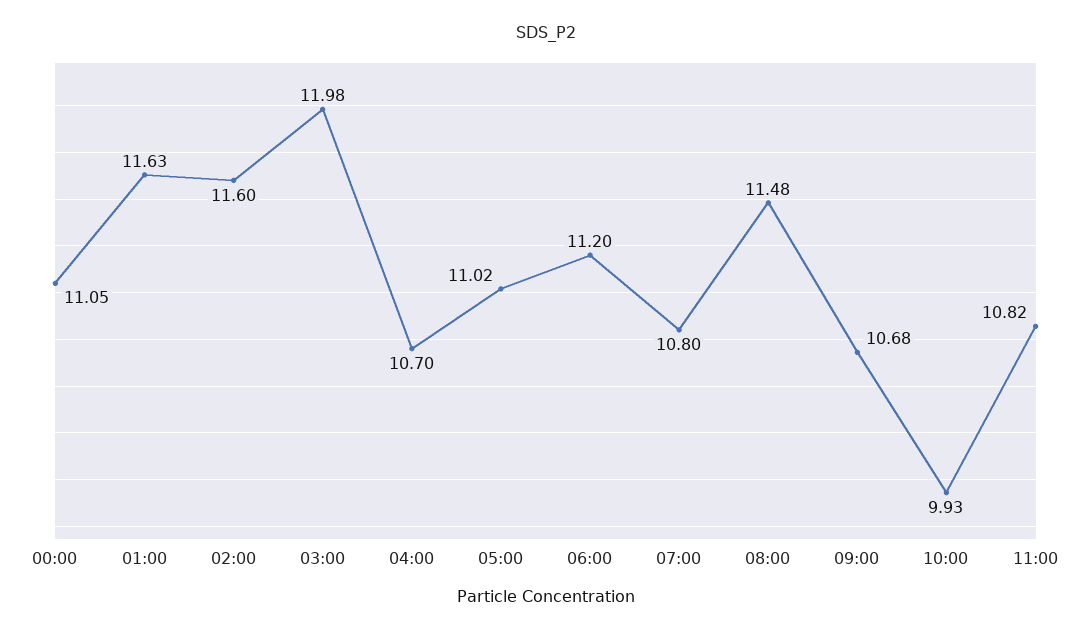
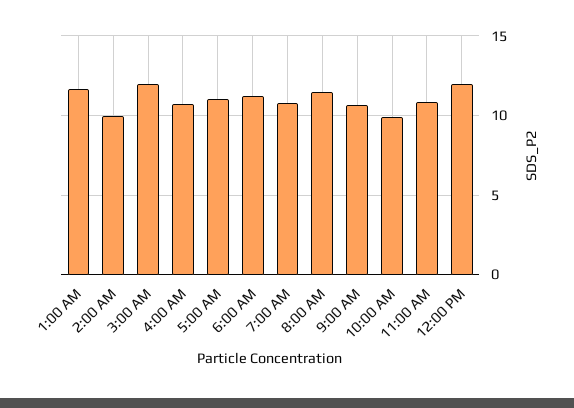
00:00: 11.05 -> none
02:00: 11.6 -> 10
12:00 PM: none -> 12

